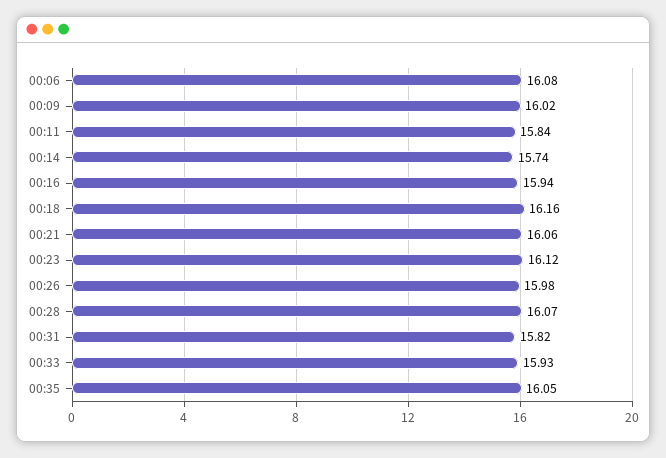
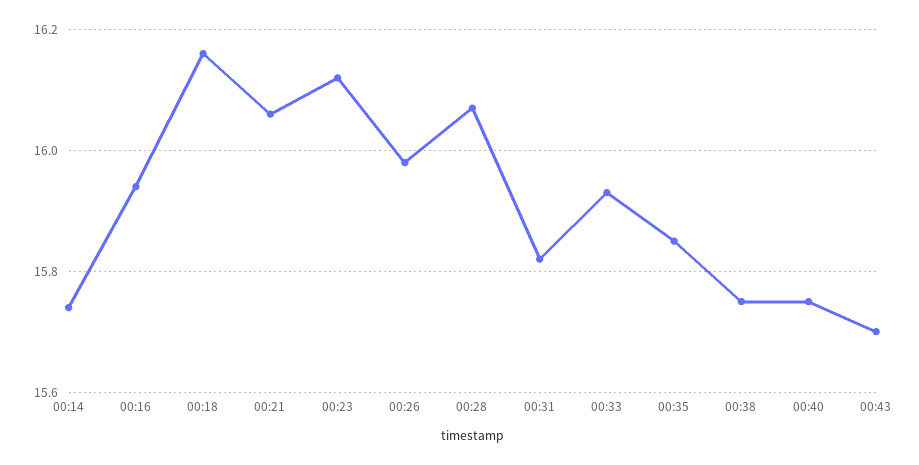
00:06: 16.08 -> none
00:09: 16.02 -> none
00:11: 15.84 -> none
00:35: 16.05 -> 15.85
00:38: none -> 15.75
00:40: none -> 15.75
00:43: none -> 15.7

